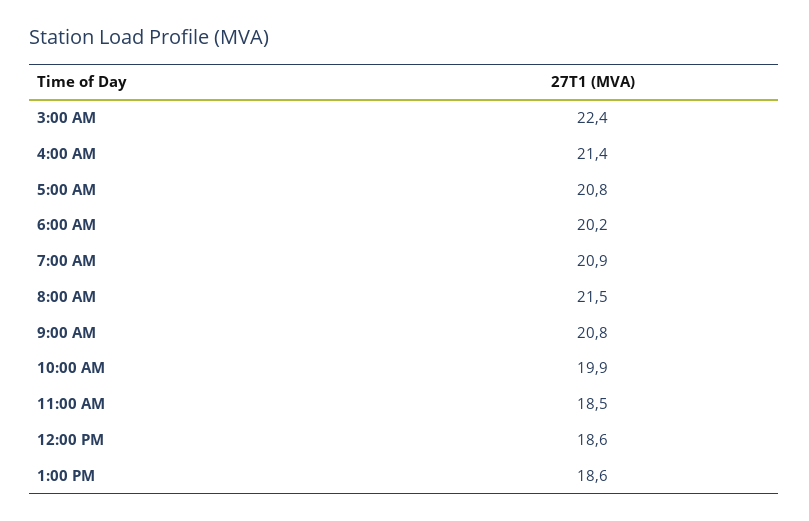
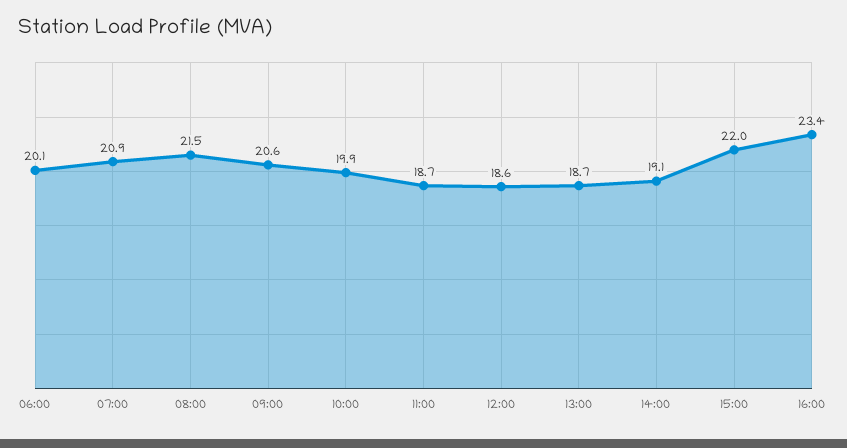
3:00 AM: 22.4 -> none
4:00 AM: 21.4 -> none
5:00 AM: 20.8 -> none
6:00 AM: 20.2 -> 20.1
9:00 AM: 20.8 -> 20.6
11:00 AM: 18.5 -> 18.7
1:00 PM: 18.6 -> 18.7
14:00: none -> 19.1
15:00: none -> 22
16:00: none -> 23.4

